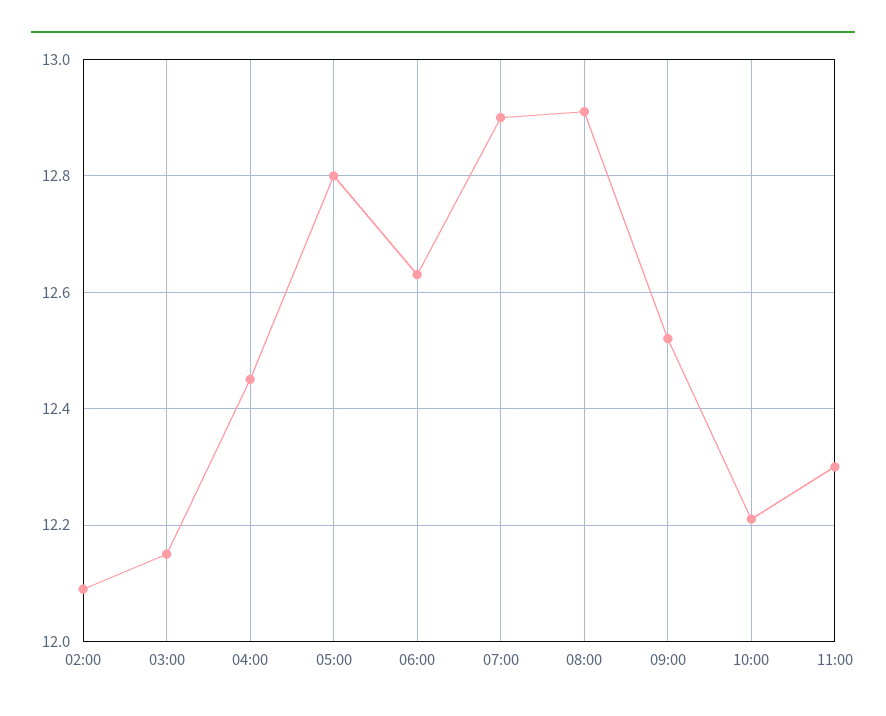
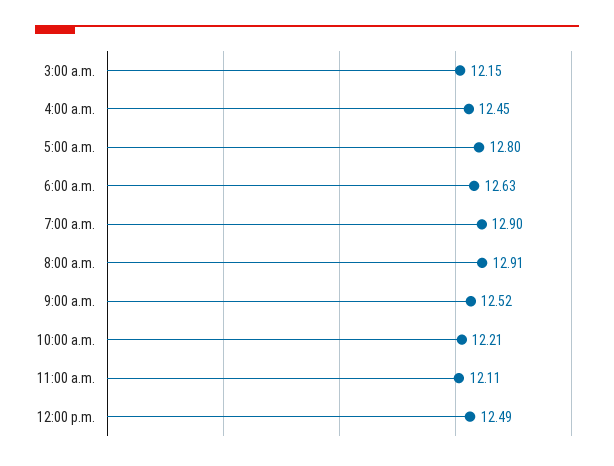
02:00: 12.1 -> none
11:00: 12.3 -> 12.11
12:00 p.m.: none -> 12.49

